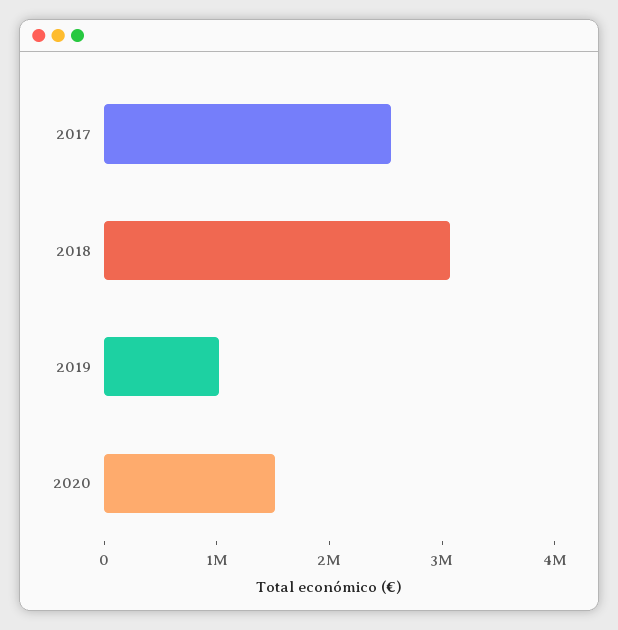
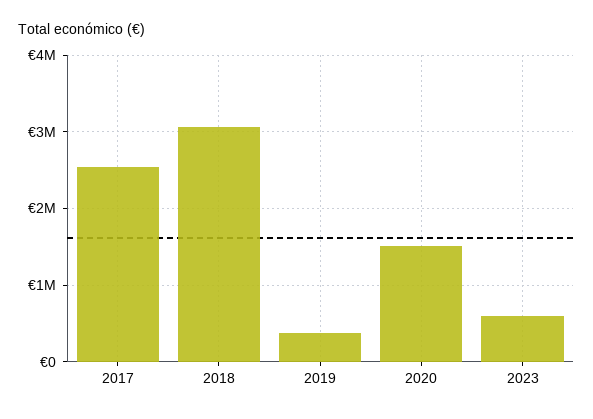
2019: 1000000 -> 400000
2023: none -> 600000

